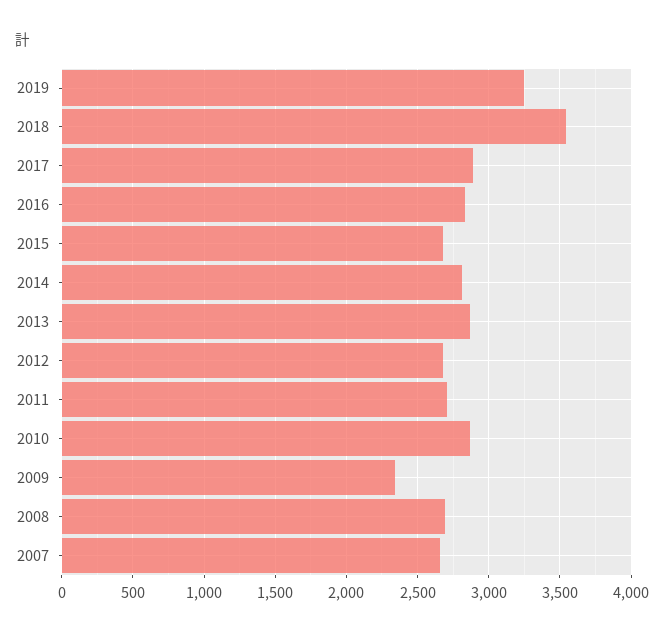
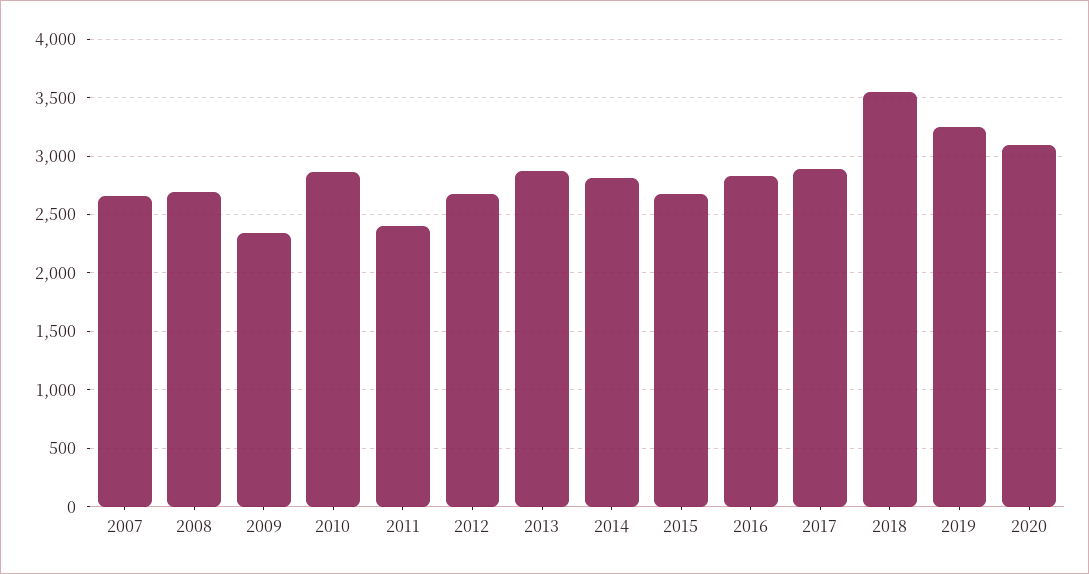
2011: 2700 -> 2400
2020: none -> 3100

